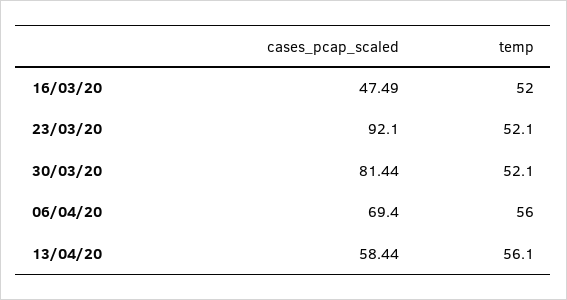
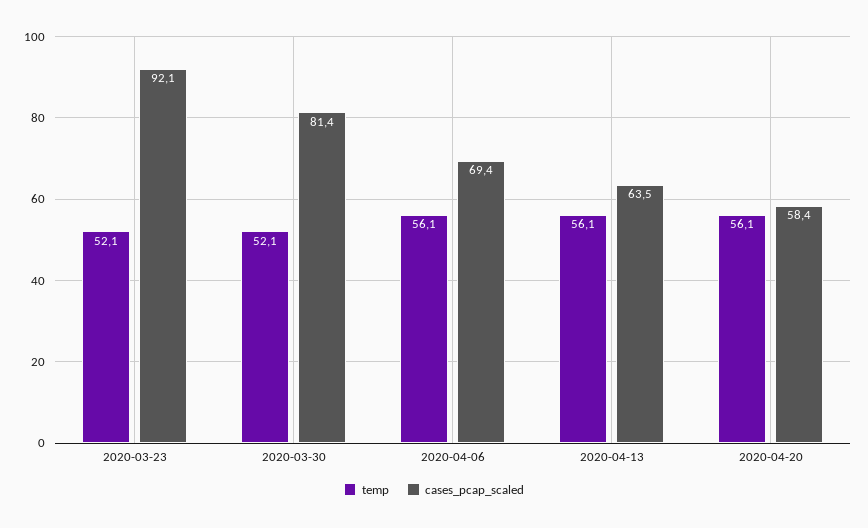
cases_pcap_scaled, 16/03/20: 47.49 -> none
temp, 16/03/20: 52 -> none
temp, 06/04/20: 56 -> 56.1
cases_pcap_scaled, 13/04/20: 58.44 -> 63.5
temp, 2020-04-20: none -> 56.1
cases_pcap_scaled, 2020-04-20: none -> 58.4

